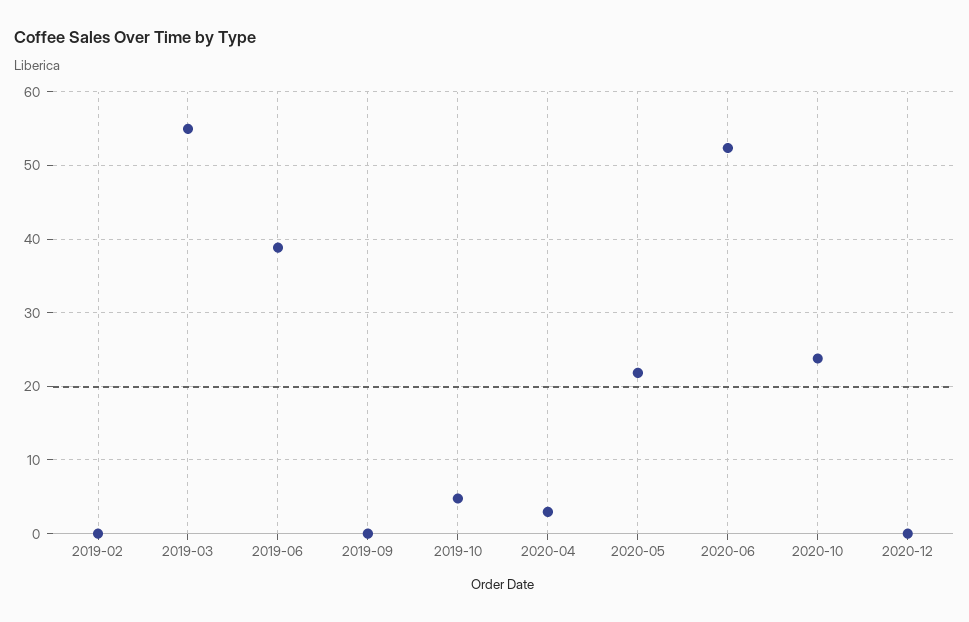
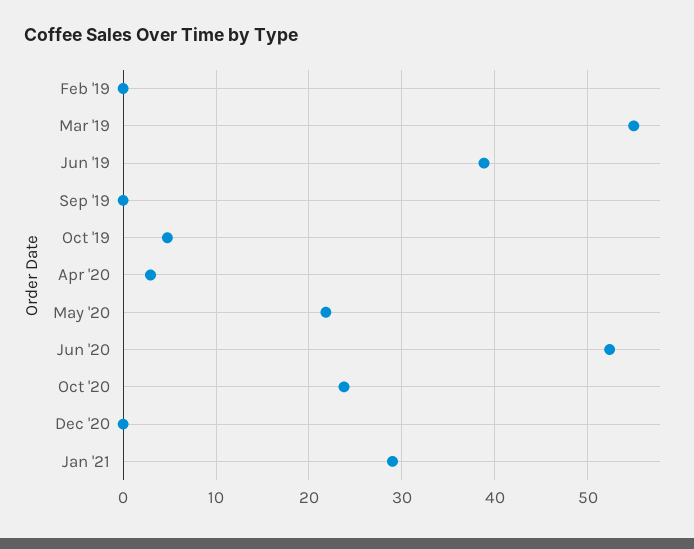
Jan '21: none -> 29

